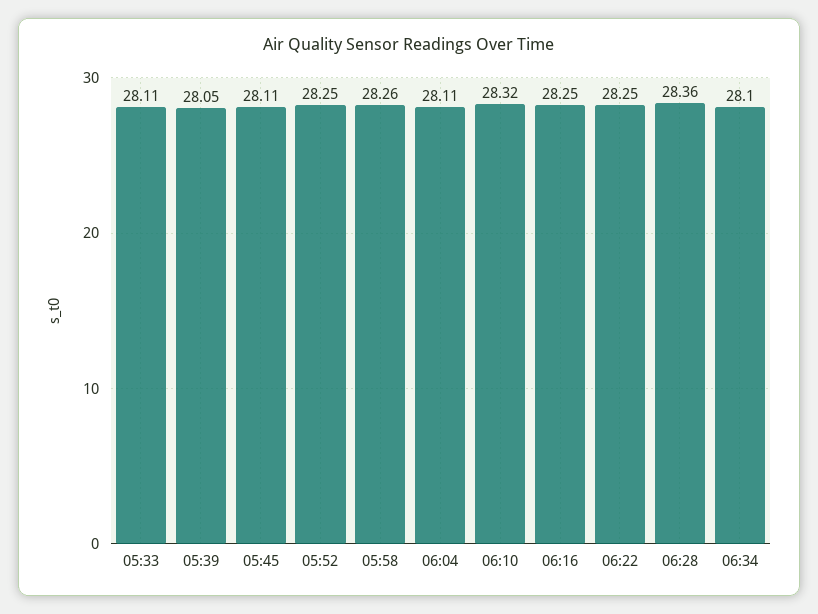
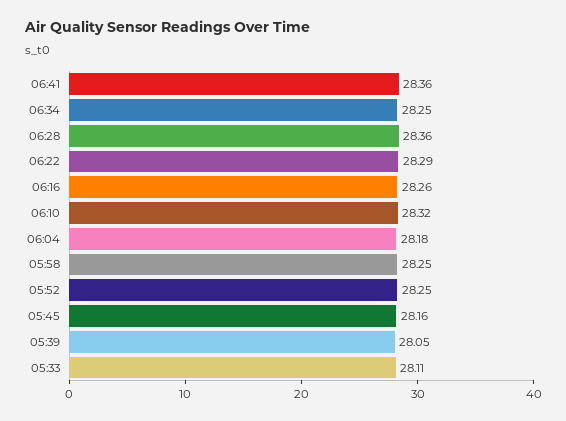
05:45: 28.11 -> 28.16
05:58: 28.26 -> 28.25
06:04: 28.11 -> 28.18
06:16: 28.25 -> 28.26
06:22: 28.25 -> 28.29
06:34: 28.1 -> 28.25
06:41: none -> 28.36

